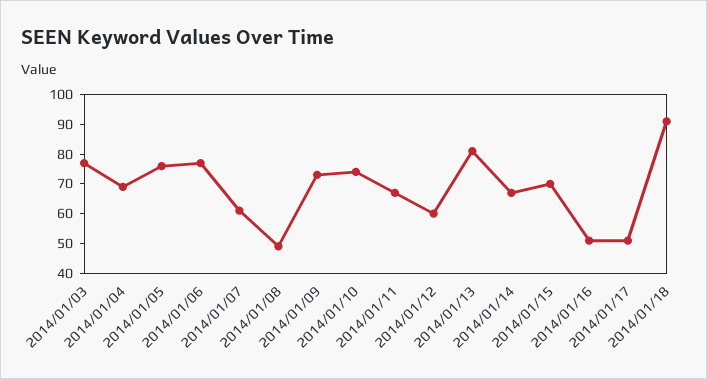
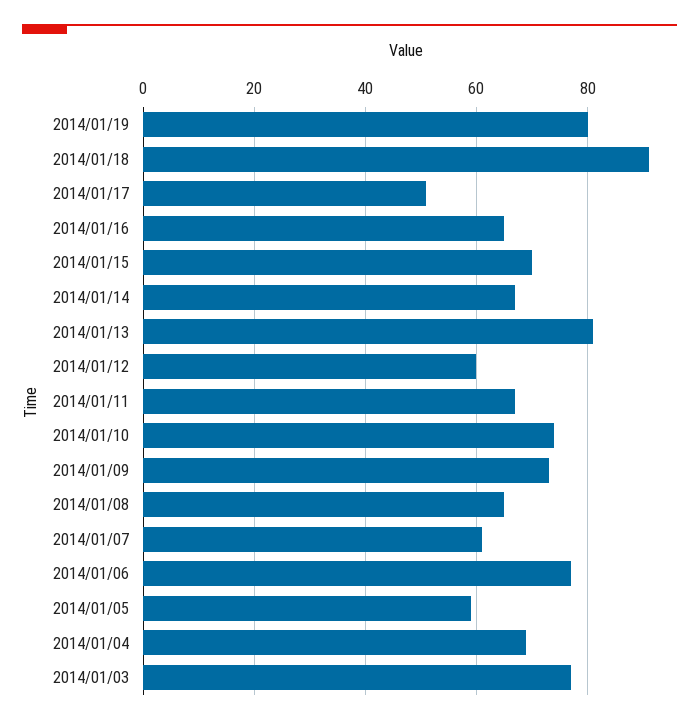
2014/01/05: 75 -> 60
2014/01/08: 50 -> 65
2014/01/16: 50 -> 65
2014/01/19: none -> 80

